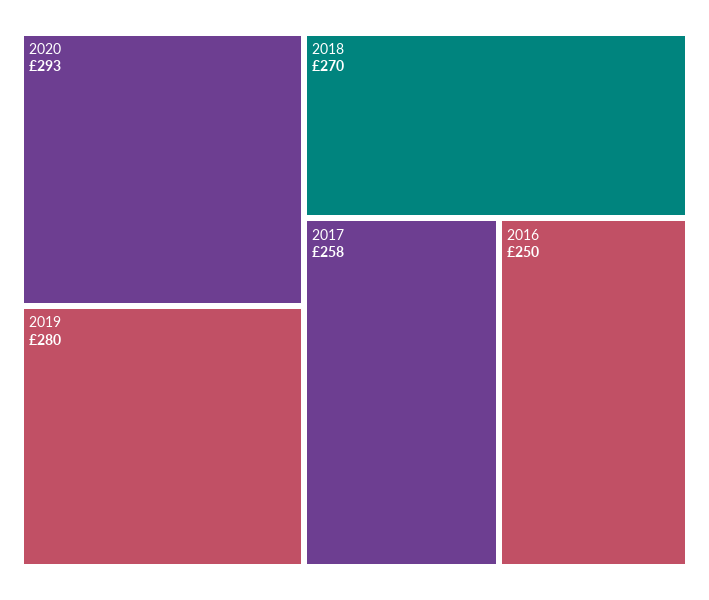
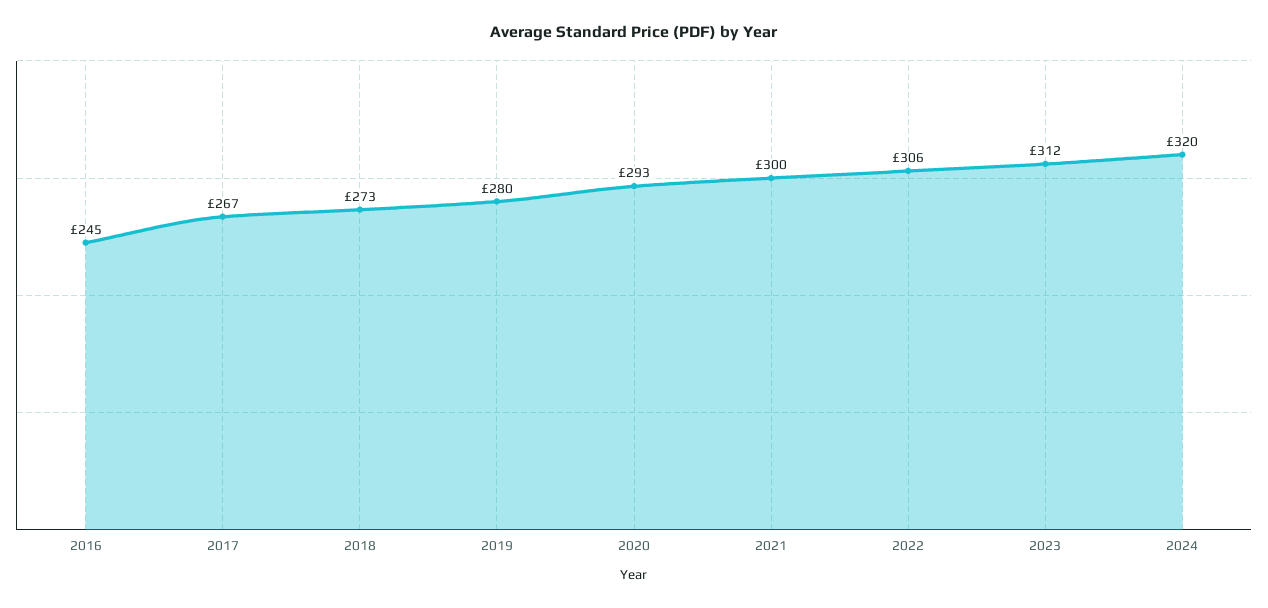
2018: 270 -> 273
2017: 258 -> 267
2016: 250 -> 245
2021: none -> 300
2022: none -> 306
2023: none -> 312
2024: none -> 320

